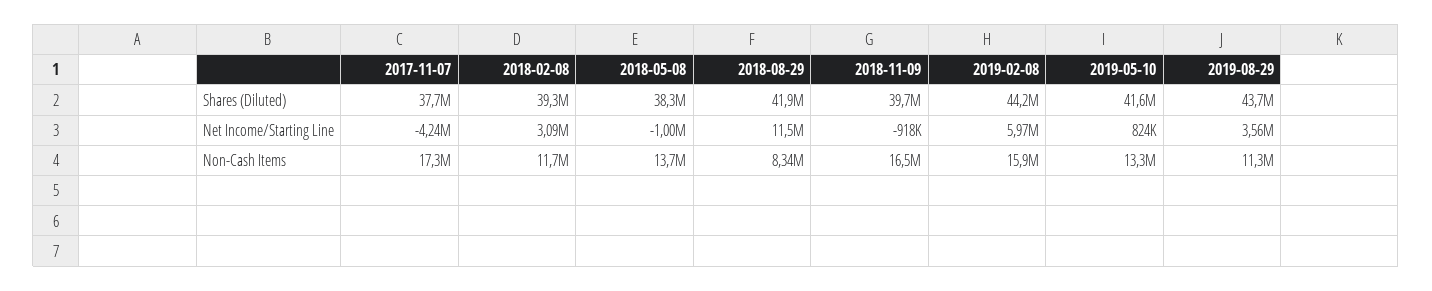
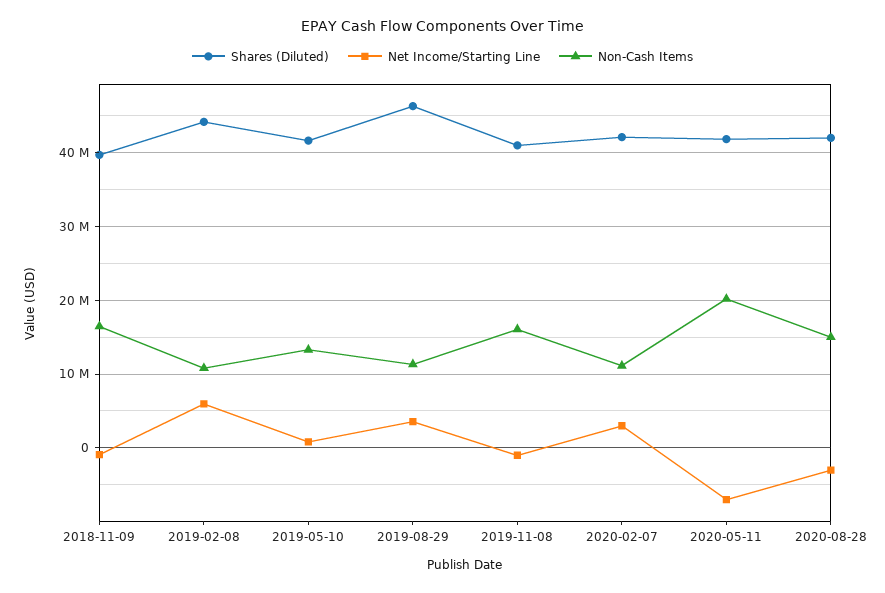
Shares (Diluted), 2017-11-07: 37700000 -> none
Shares (Diluted), 2018-02-08: 39300000 -> none
Shares (Diluted), 2018-05-08: 38300000 -> none
Shares (Diluted), 2018-08-29: 41900000 -> none
Shares (Diluted), 2019-08-29: 43700000 -> 46000000
Net Income/Starting Line, 2017-11-07: -4240000 -> none
Net Income/Starting Line, 2018-02-08: 3090000 -> none
Net Income/Starting Line, 2018-05-08: -1000000 -> none
Net Income/Starting Line, 2018-08-29: 11500000 -> none
Non-Cash Items, 2017-11-07: 17300000 -> none
Non-Cash Items, 2018-02-08: 11700000 -> none
Non-Cash Items, 2018-05-08: 13700000 -> none
Non-Cash Items, 2018-08-29: 8340000 -> none
Non-Cash Items, 2019-02-08: 15900000 -> 11000000
Shares (Diluted), 2019-11-08: none -> 41000000
Net Income/Starting Line, 2019-11-08: none -> -1000000
Non-Cash Items, 2019-11-08: none -> 16000000
Shares (Diluted), 2020-02-07: none -> 42000000
Net Income/Starting Line, 2020-02-07: none -> 3000000
Non-Cash Items, 2020-02-07: none -> 11000000
Shares (Diluted), 2020-05-11: none -> 42000000
Net Income/Starting Line, 2020-05-11: none -> -7000000
Non-Cash Items, 2020-05-11: none -> 20000000
Shares (Diluted), 2020-08-28: none -> 42000000
Net Income/Starting Line, 2020-08-28: none -> -3000000
Non-Cash Items, 2020-08-28: none -> 15000000

